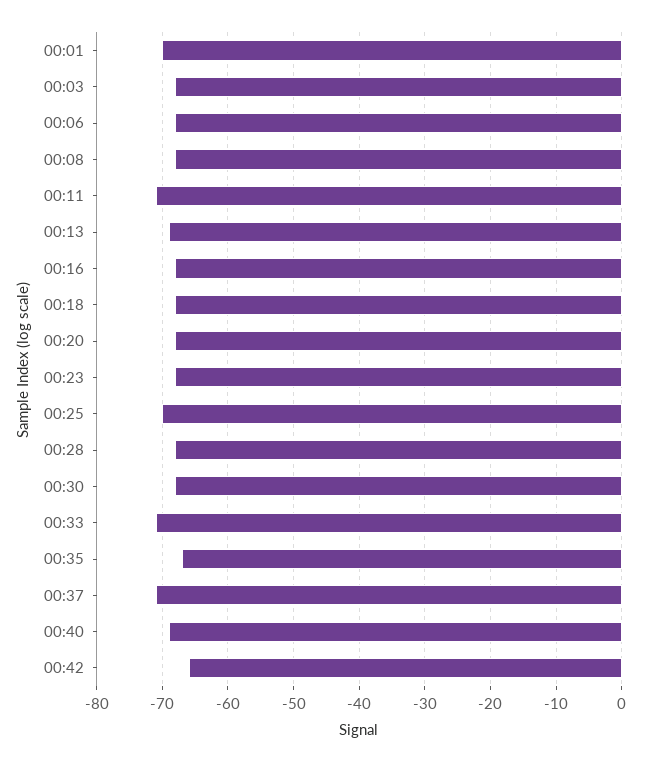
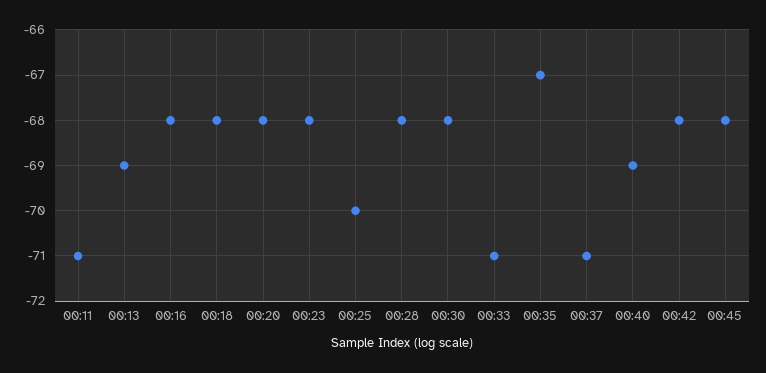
00:01: -70 -> none
00:03: -68 -> none
00:06: -68 -> none
00:08: -68 -> none
00:42: -66 -> -68
00:45: none -> -68

